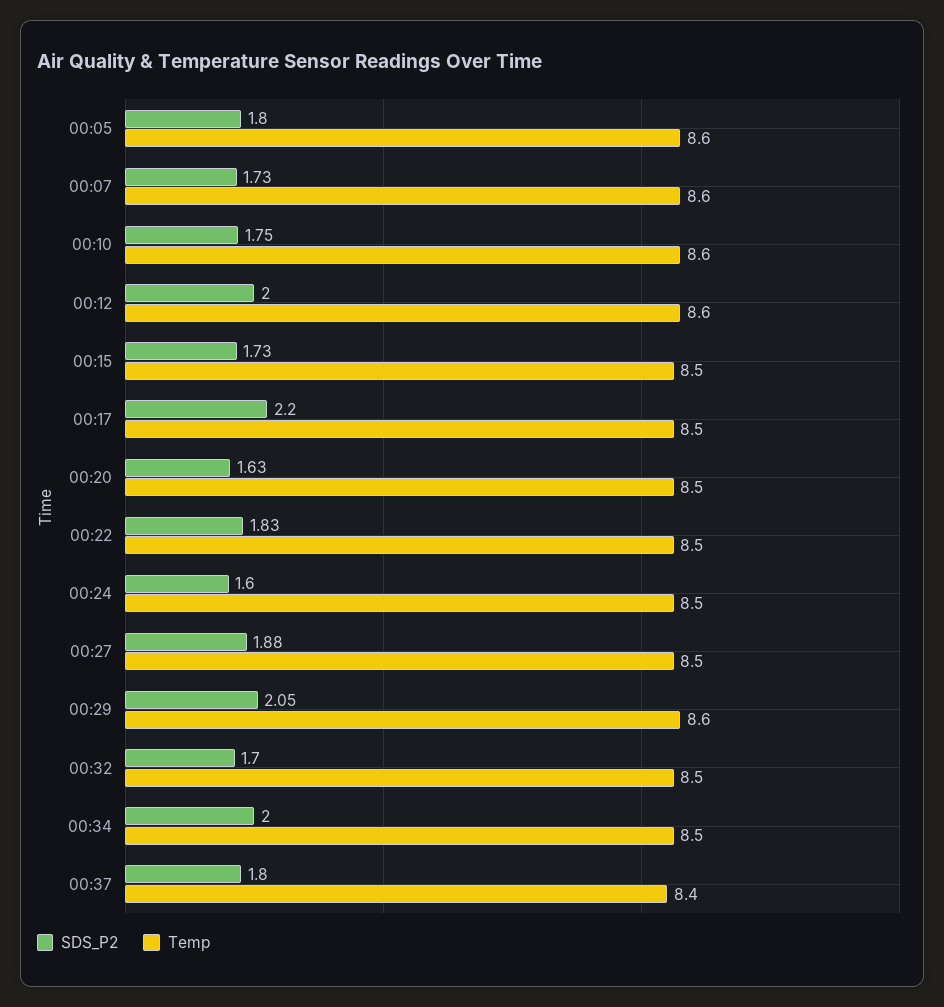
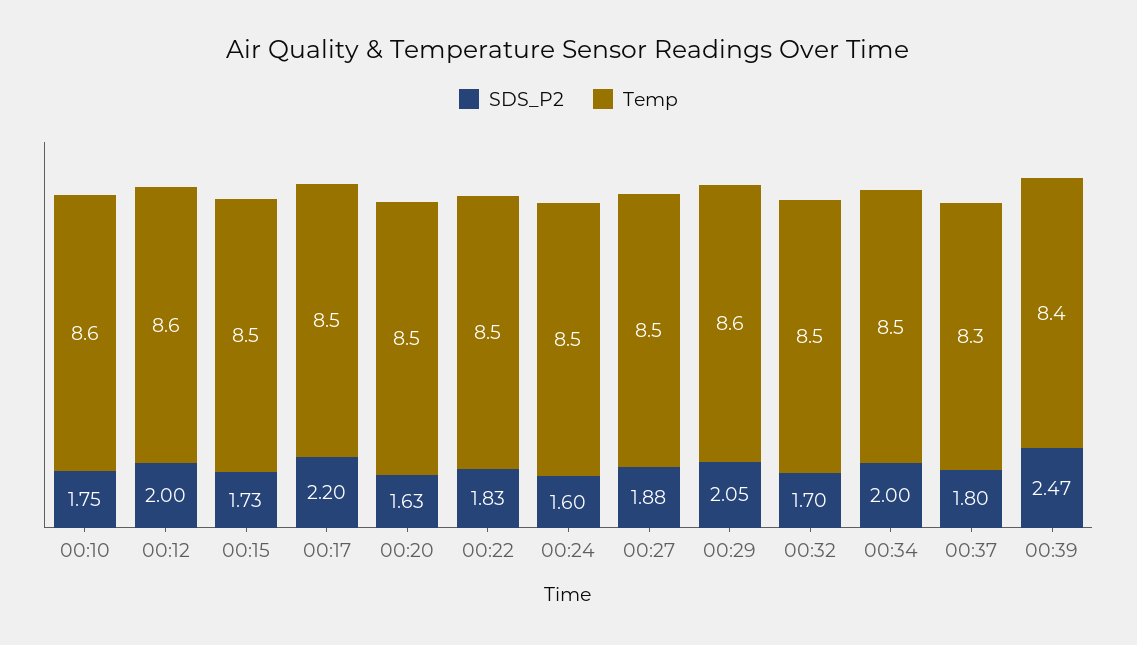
SDS_P2, 00:05: 1.8 -> none
Temp, 00:05: 8.6 -> none
SDS_P2, 00:07: 1.73 -> none
Temp, 00:07: 8.6 -> none
Temp, 00:37: 8.4 -> 8.3
SDS_P2, 00:39: none -> 2.47
Temp, 00:39: none -> 8.4

